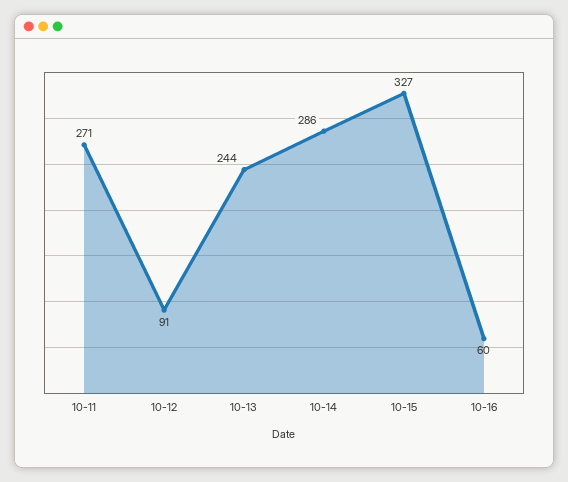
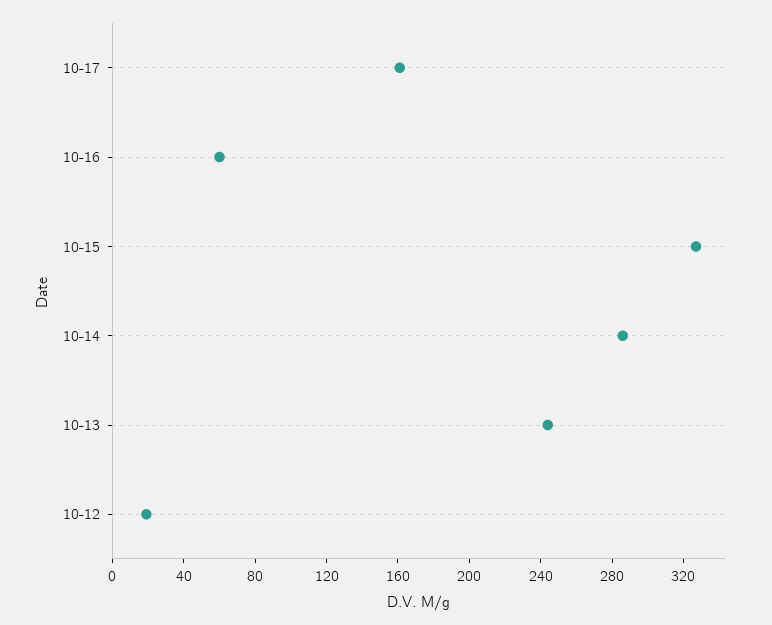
10-11: 271 -> none
10-12: 91 -> 20
10-17: none -> 160

